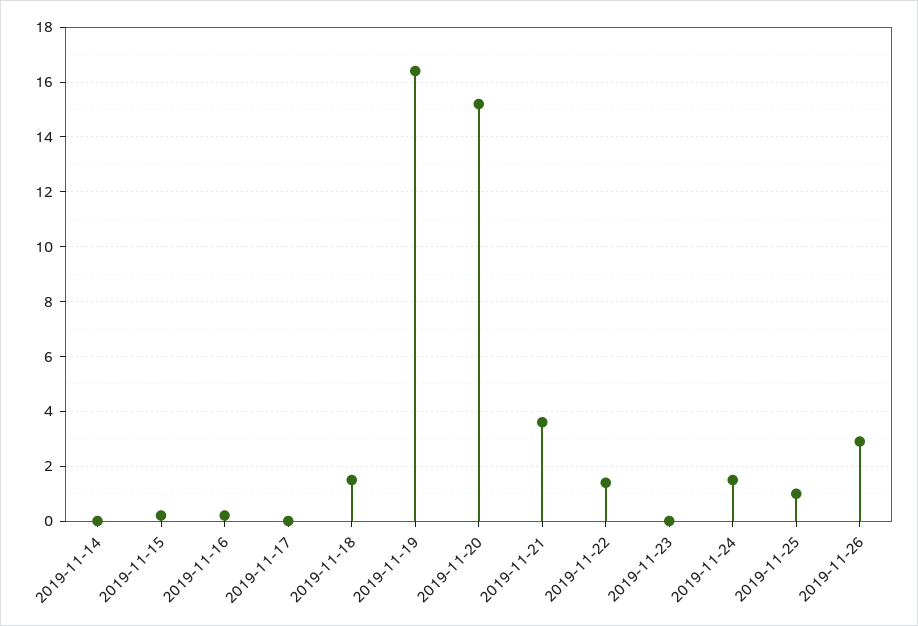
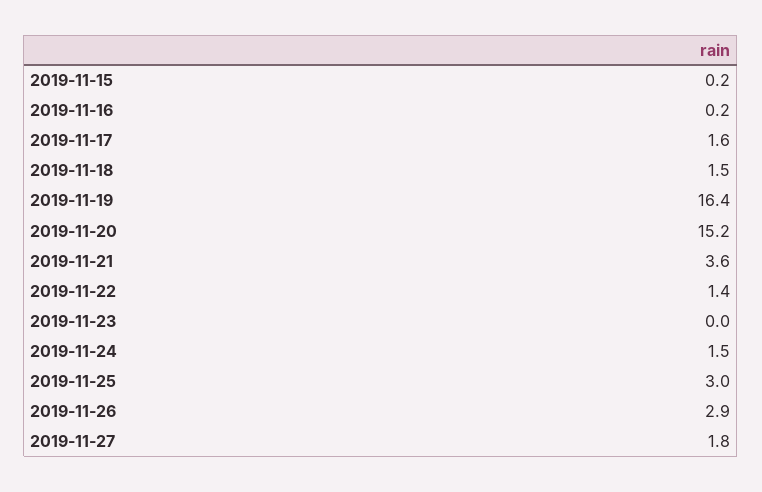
2019-11-14: 0 -> none
2019-11-17: 0 -> 1.6
2019-11-25: 1 -> 3
2019-11-27: none -> 1.8

